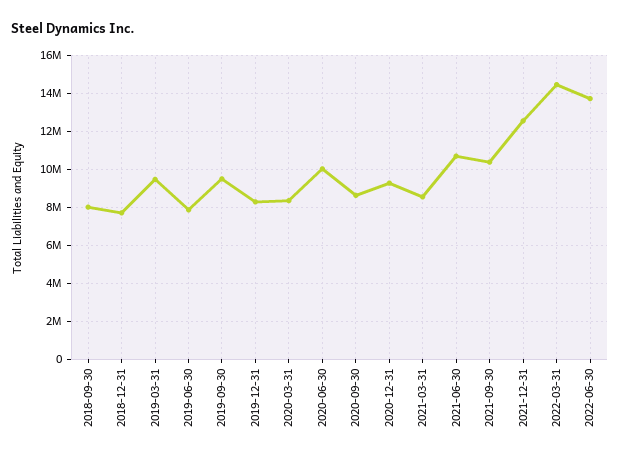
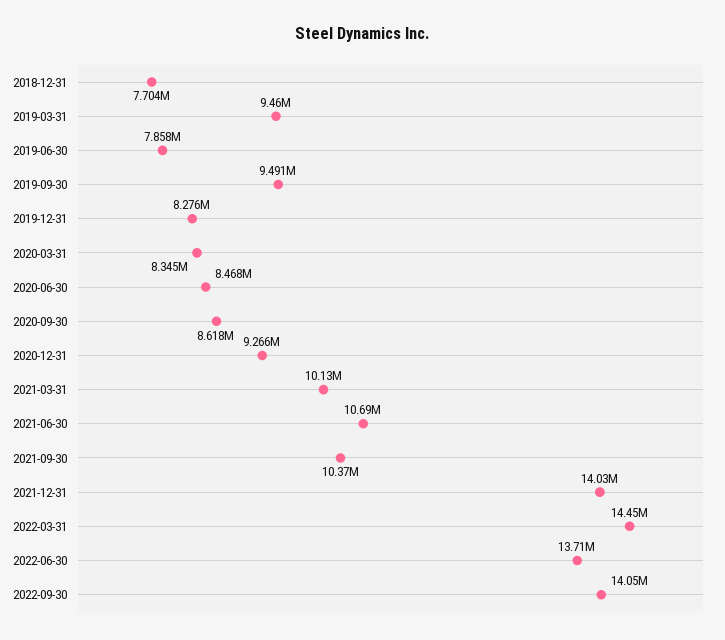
2018-09-30: 8000000 -> none
2020-06-30: 10000000 -> 8468000
2021-03-31: 8500000 -> 10130000
2021-12-31: 12500000 -> 14030000
2022-09-30: none -> 14050000

